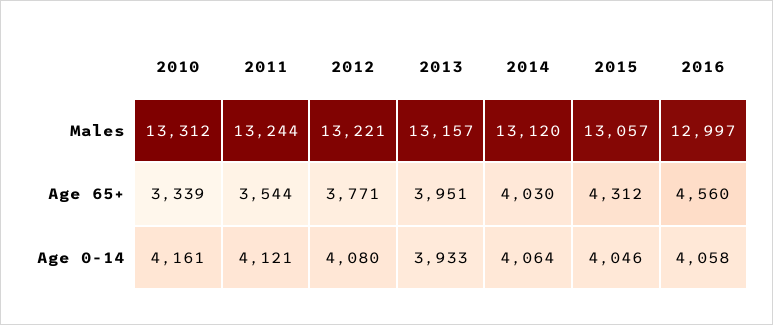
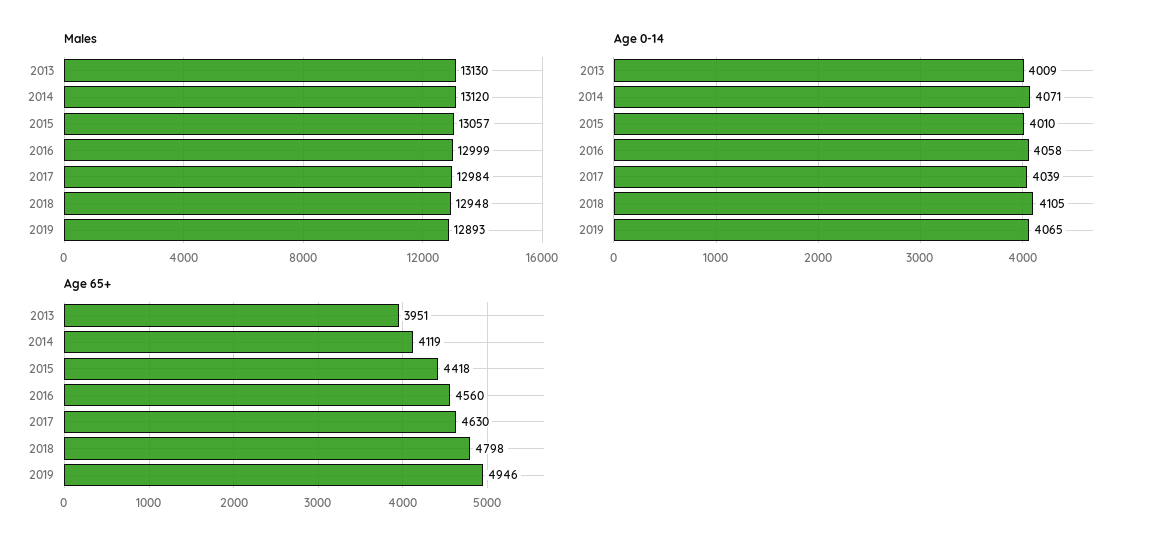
Males, 2010: 13312 -> none
Males, 2011: 13244 -> none
Males, 2012: 13221 -> none
Males, 2013: 13157 -> 13130
Males, 2016: 12997 -> 12999
Age 65+, 2010: 3339 -> none
Age 65+, 2011: 3544 -> none
Age 65+, 2012: 3771 -> none
Age 65+, 2014: 4030 -> 4119
Age 65+, 2015: 4312 -> 4418
Age 0-14, 2010: 4161 -> none
Age 0-14, 2011: 4121 -> none
Age 0-14, 2012: 4080 -> none
Age 0-14, 2013: 3933 -> 4009
Age 0-14, 2014: 4064 -> 4071
Age 0-14, 2015: 4046 -> 4010
Males, 2017: none -> 12984
Males, 2018: none -> 12948
Males, 2019: none -> 12893
Age 0-14, 2017: none -> 4039
Age 0-14, 2018: none -> 4105
Age 0-14, 2019: none -> 4065
Age 65+, 2017: none -> 4630
Age 65+, 2018: none -> 4798
Age 65+, 2019: none -> 4946

